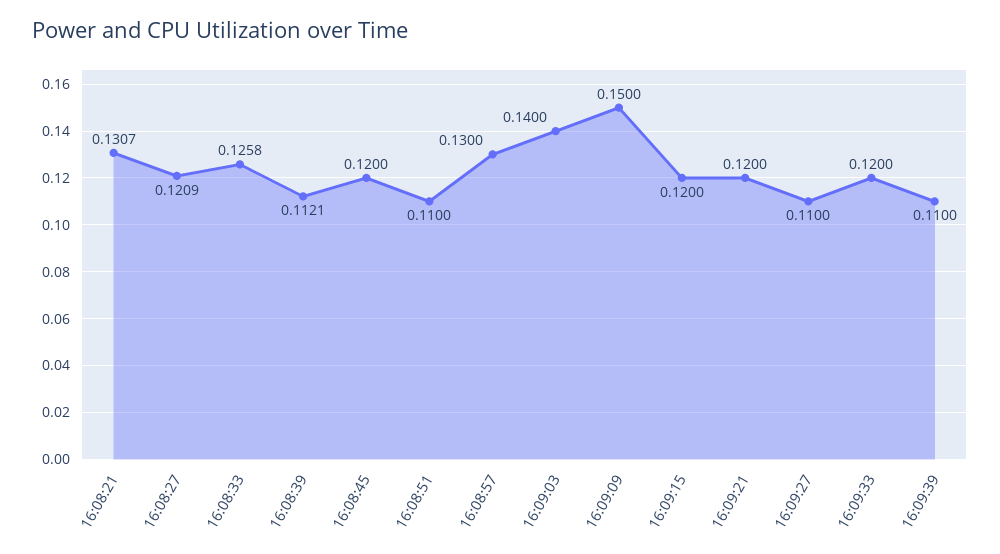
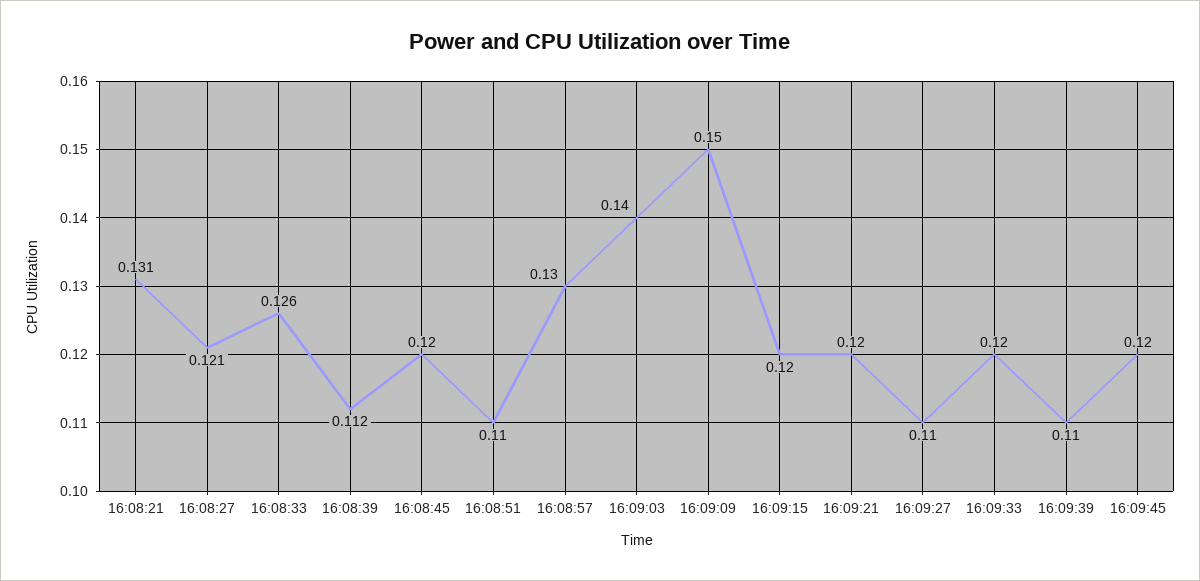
16:09:45: none -> 0.12

